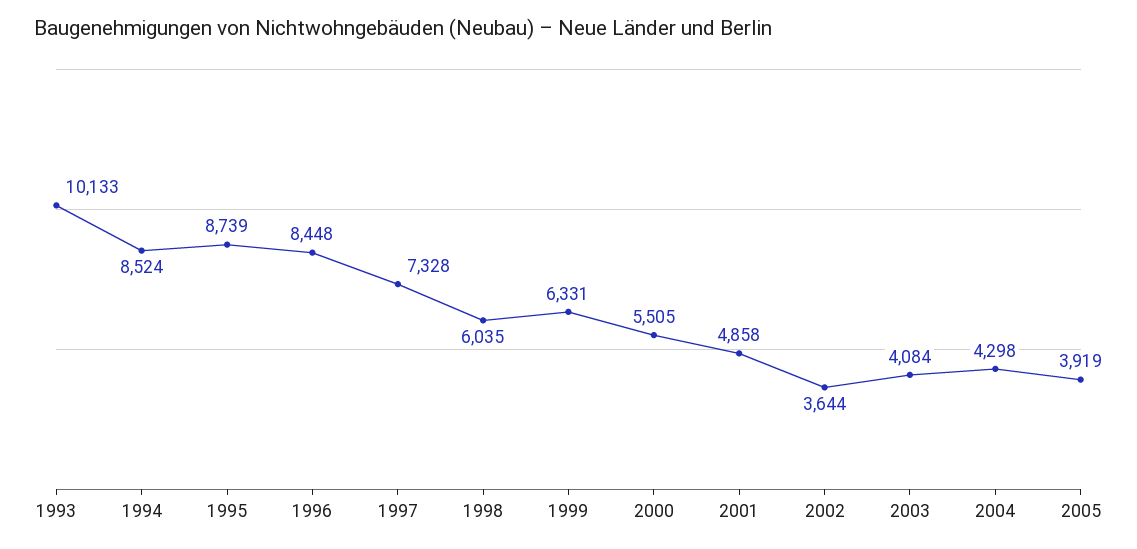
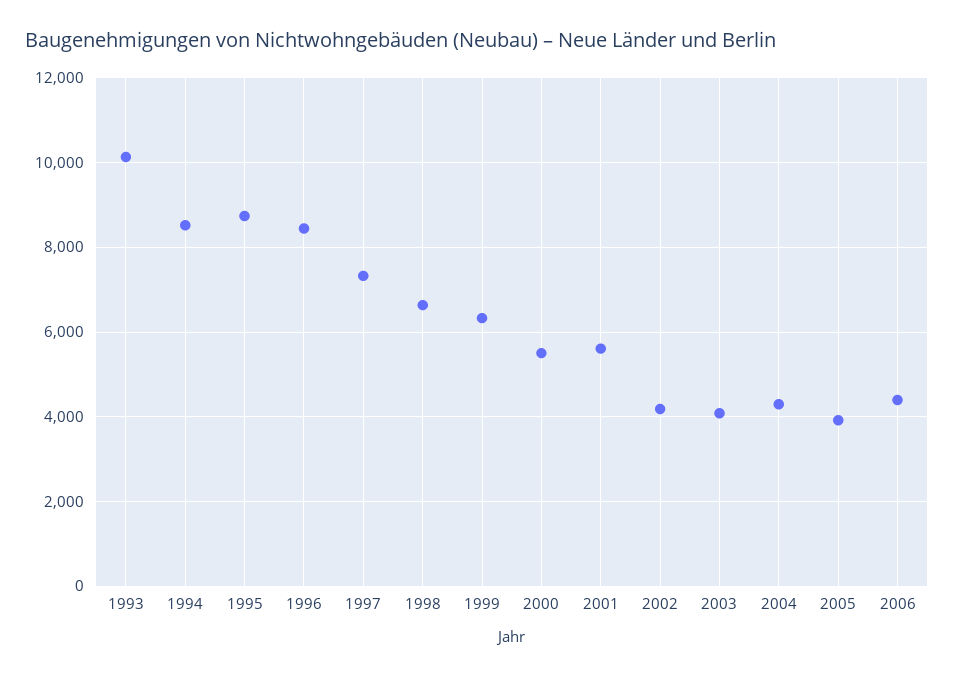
1998: 6035 -> 6600
2001: 4858 -> 5600
2002: 3644 -> 4200
2006: none -> 4400

